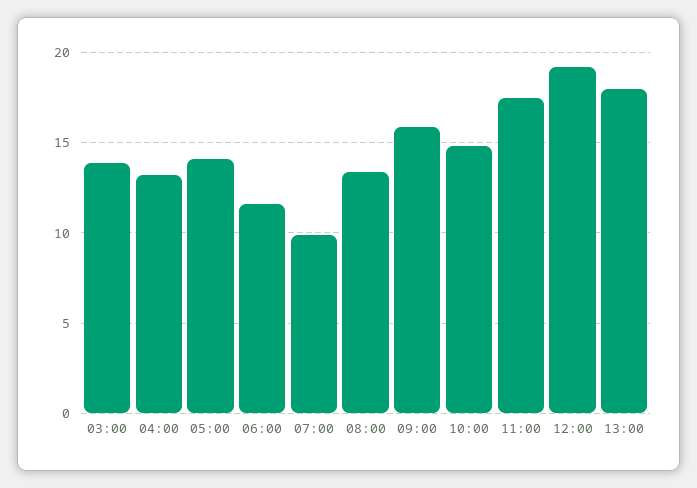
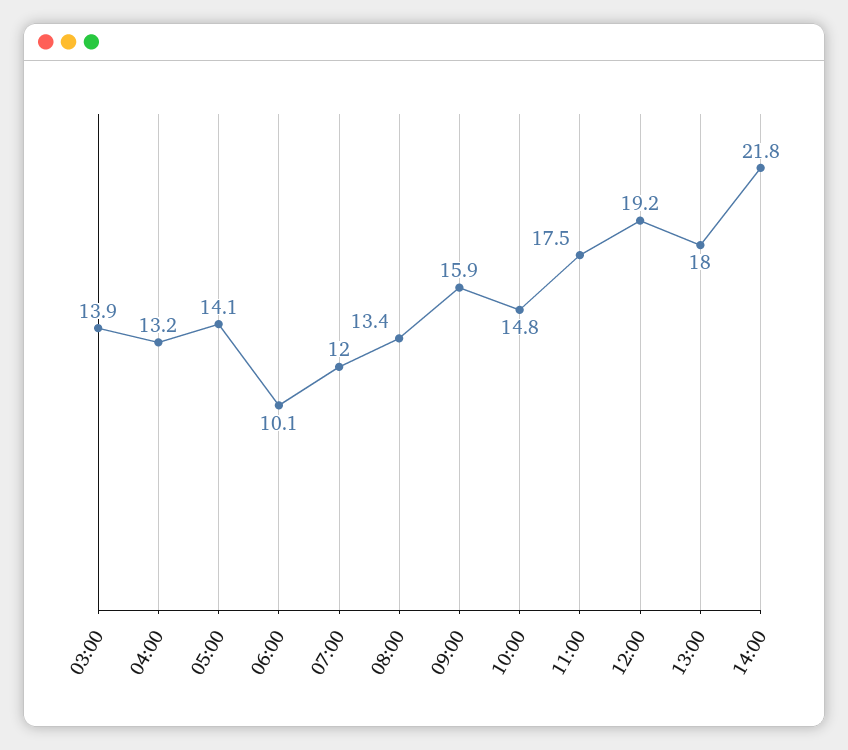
06:00: 11.5 -> 10.1
07:00: 10 -> 12
14:00: none -> 21.8

